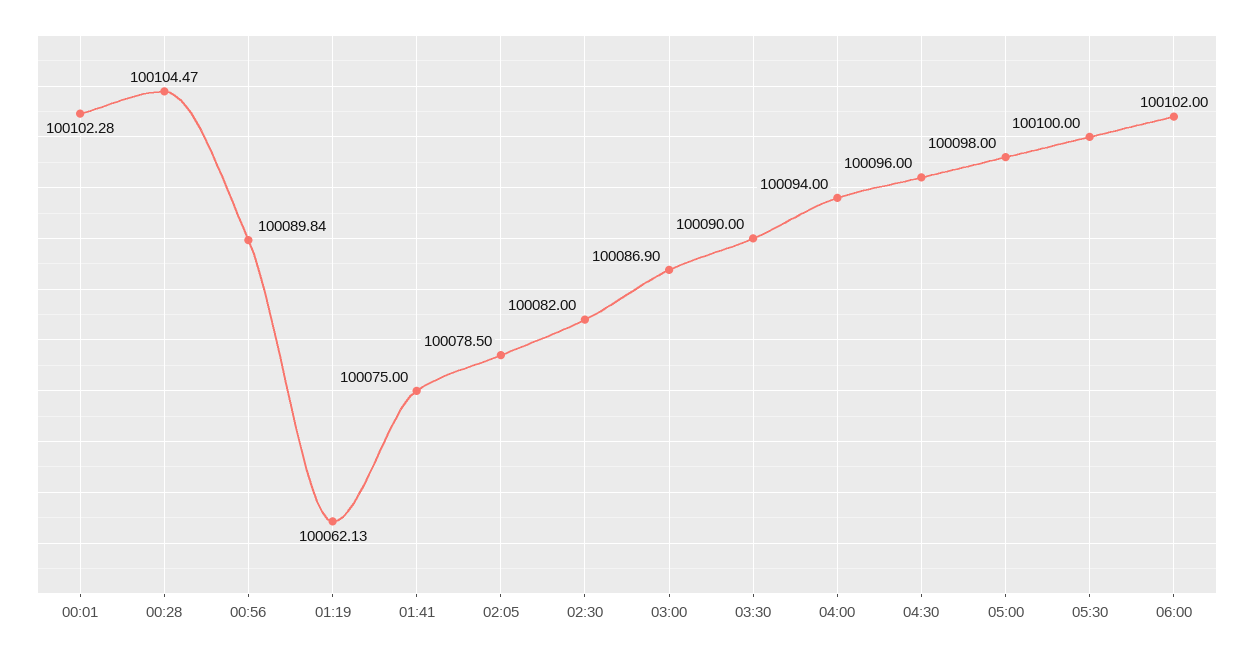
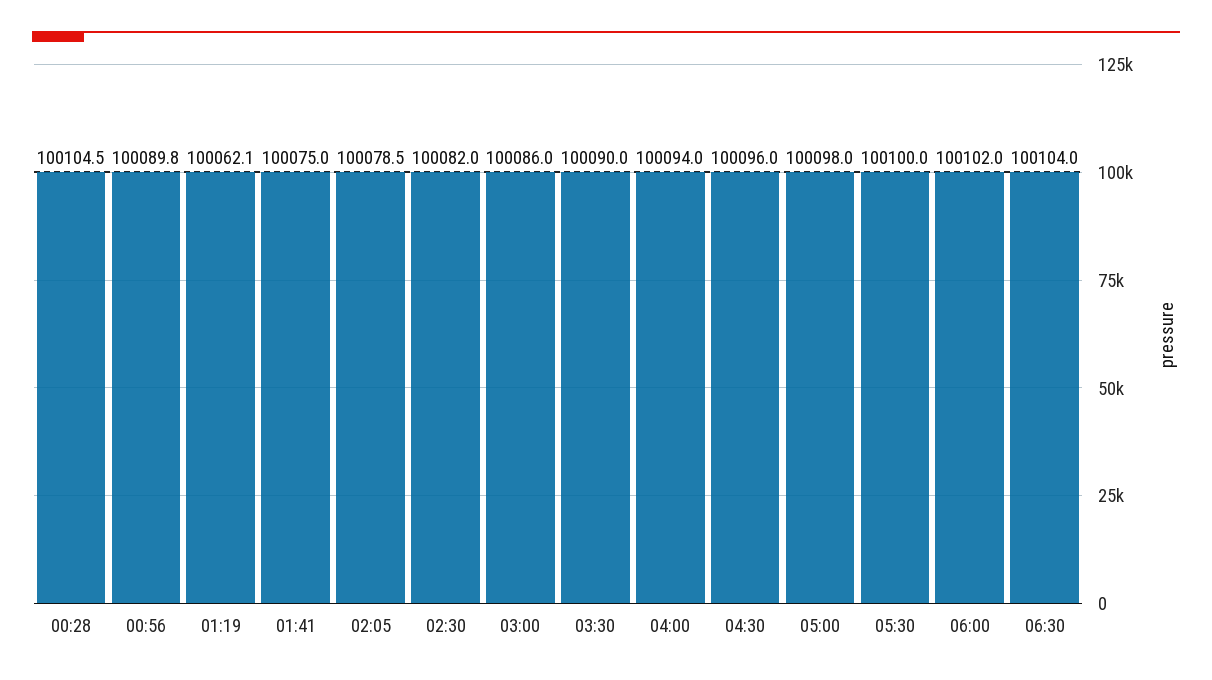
00:01: 100102.28 -> none
03:00: 100086.9 -> 100086
06:30: none -> 100104

